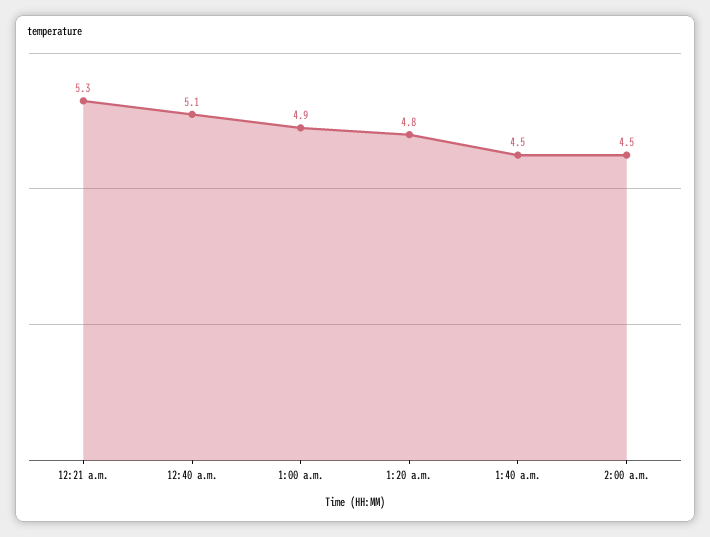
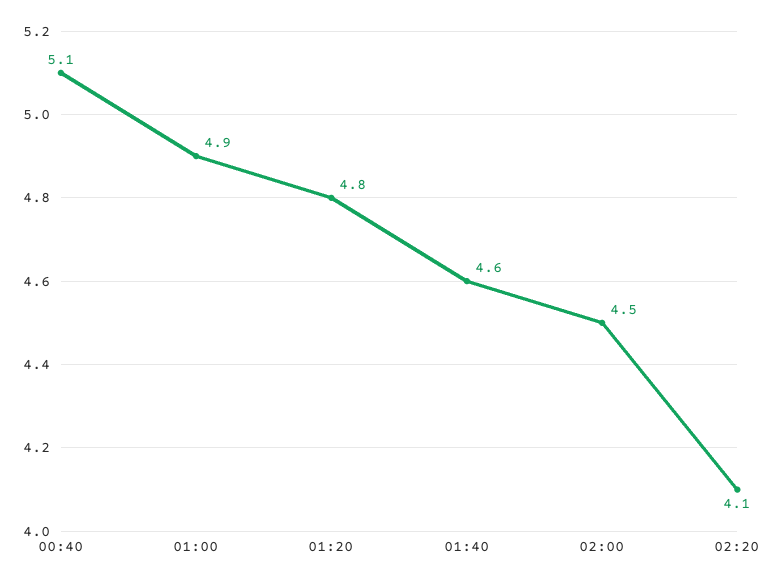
12:21 a.m.: 5.3 -> none
1:40 a.m.: 4.5 -> 4.6
02:20: none -> 4.1

